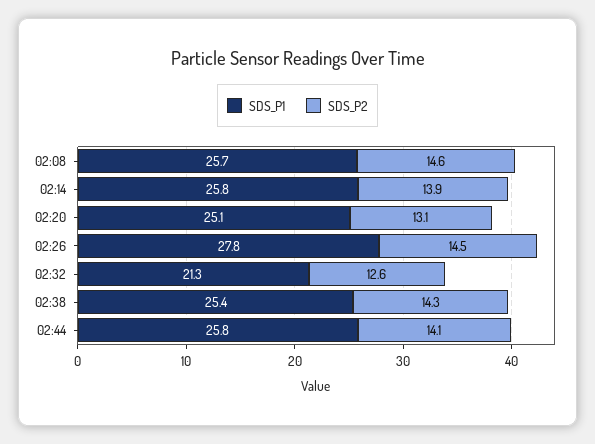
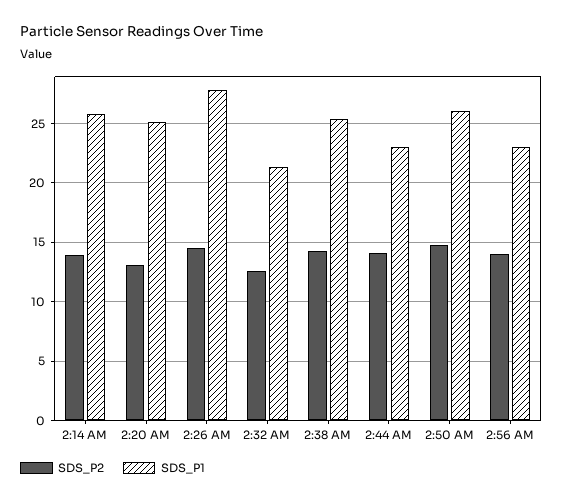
SDS_P1, 02:08: 25.7 -> none
SDS_P2, 02:08: 14.6 -> none
SDS_P1, 02:44: 25.8 -> 23
SDS_P2, 2:50 AM: none -> 15
SDS_P1, 2:50 AM: none -> 26
SDS_P2, 2:56 AM: none -> 14
SDS_P1, 2:56 AM: none -> 23

